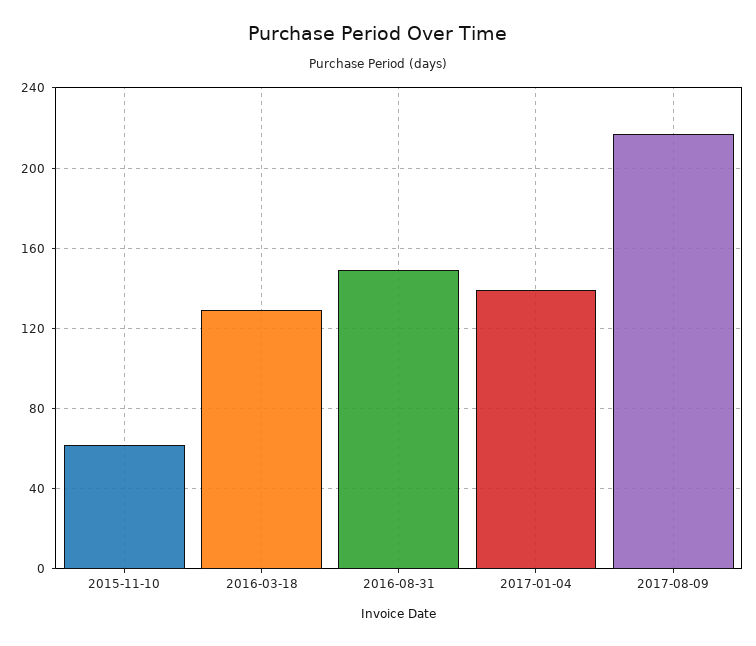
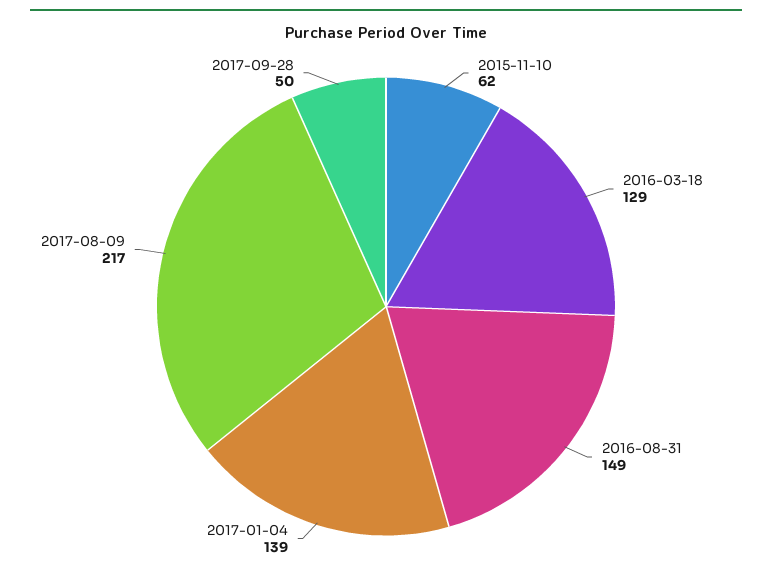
2017-09-28: none -> 50

